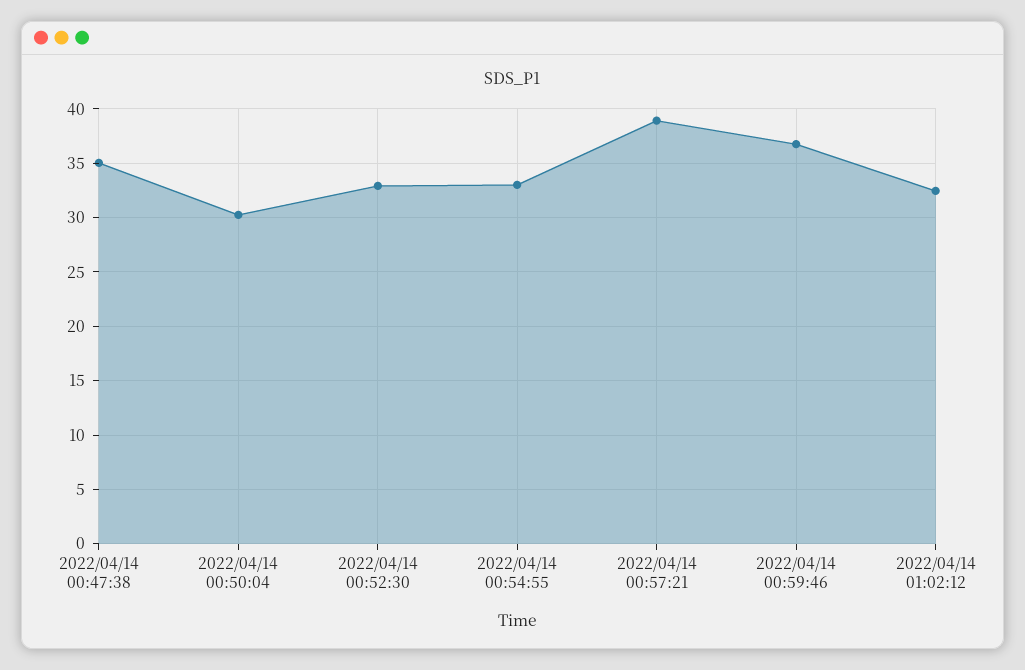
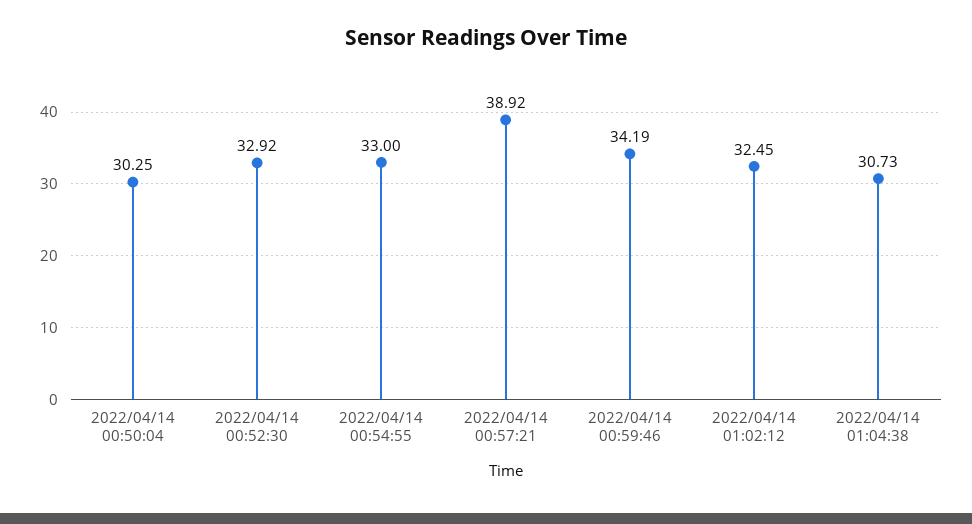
2022/04/14 00:47:38: 35 -> none
2022/04/14 00:59:46: 37 -> 34.19
2022/04/14 01:04:38: none -> 30.73

